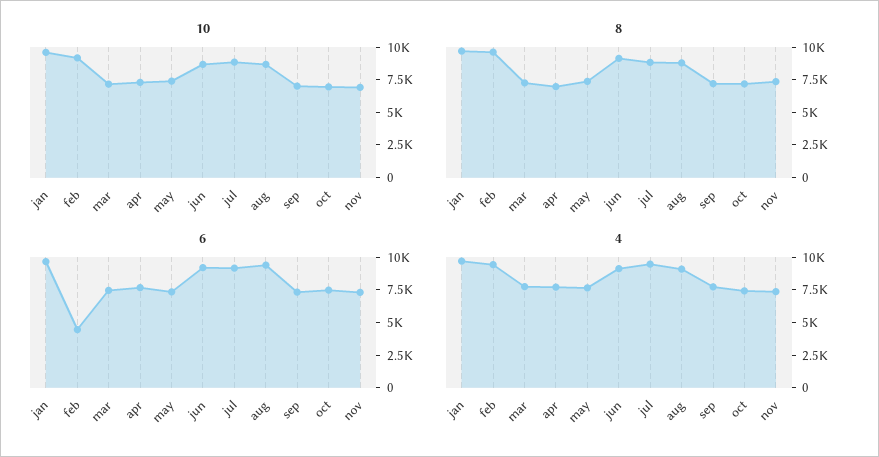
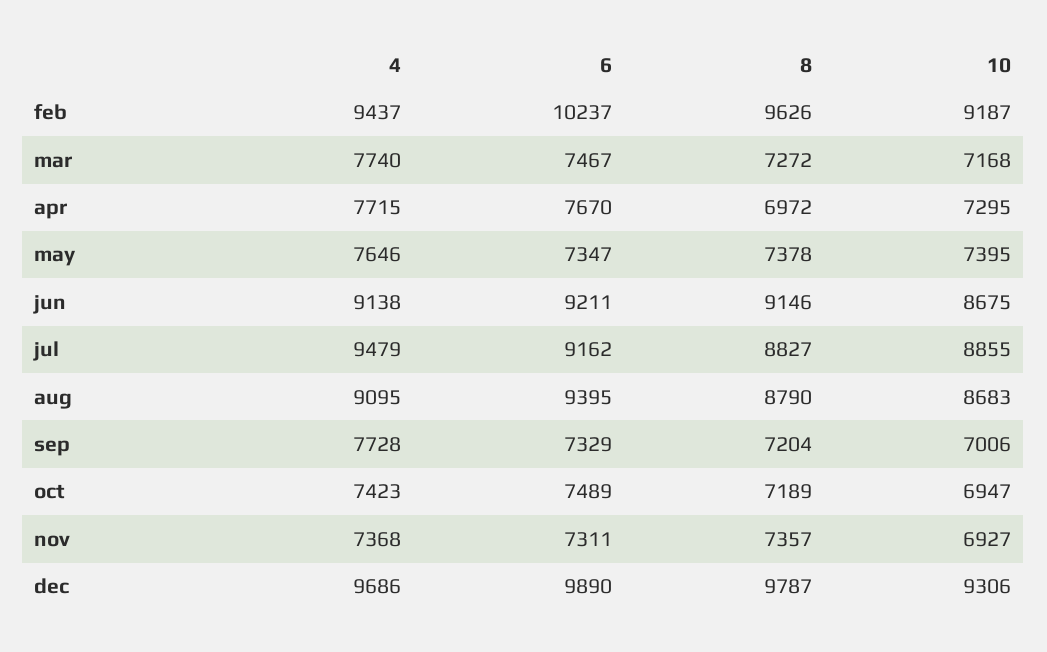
10, jan: 10000 -> none
8, jan: 10000 -> none
6, jan: 10000 -> none
6, feb: 5000 -> 10237
4, jan: 10000 -> none
4, dec: none -> 9686
6, dec: none -> 9890
8, dec: none -> 9787
10, dec: none -> 9306

